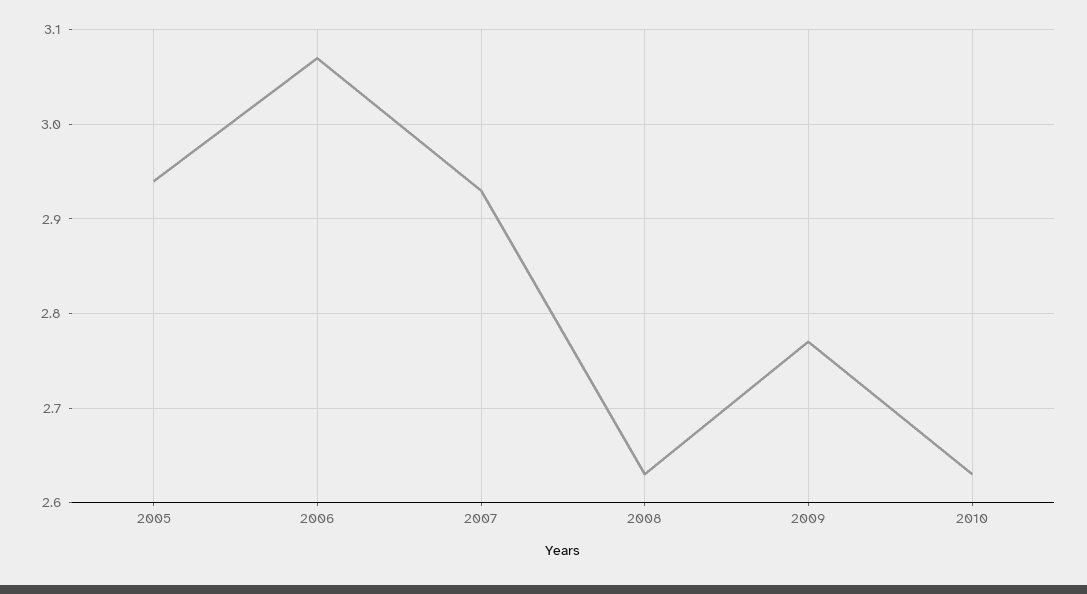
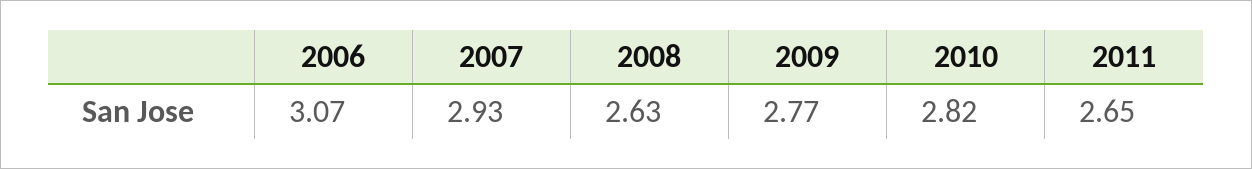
2005: 2.94 -> none
2010: 2.63 -> 2.82
2011: none -> 2.65

